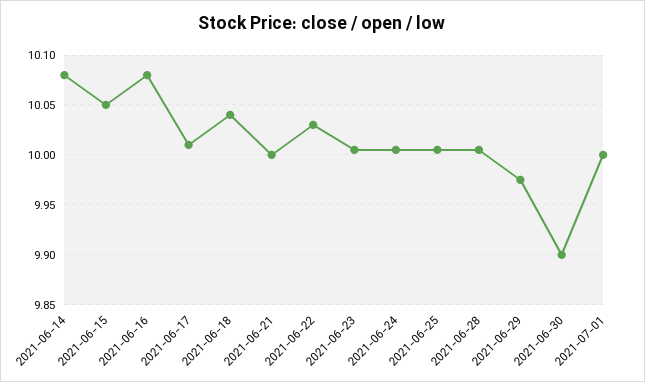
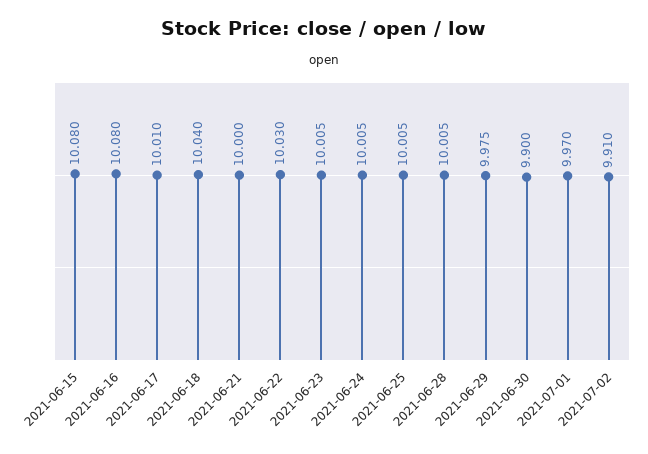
2021-06-14: 10.08 -> none
2021-06-15: 10.05 -> 10.08
2021-07-01: 10 -> 9.97
2021-07-02: none -> 9.91

